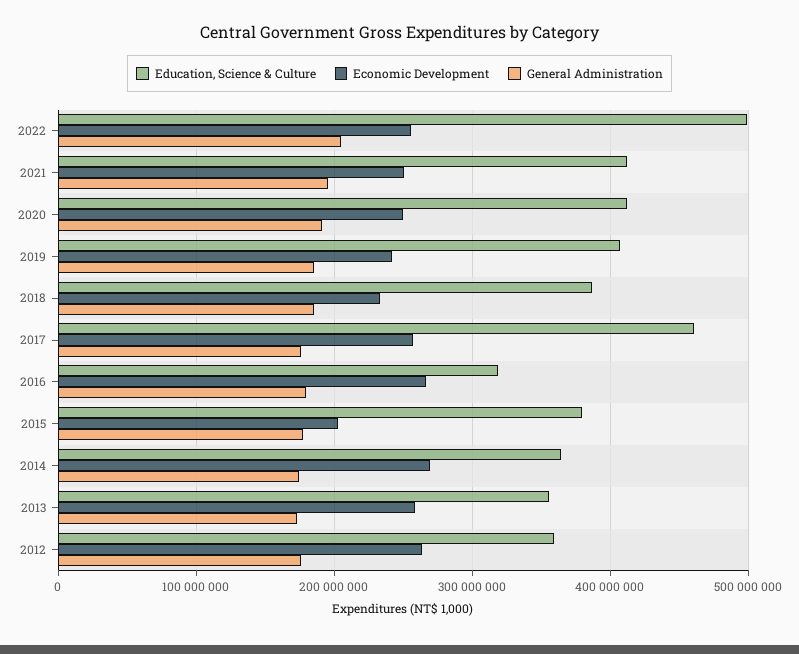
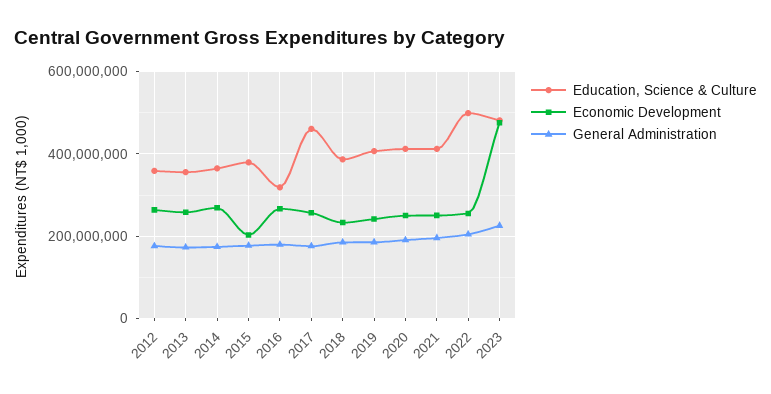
Education, Science & Culture, 2023: none -> 480000000
Economic Development, 2023: none -> 480000000
General Administration, 2023: none -> 220000000

